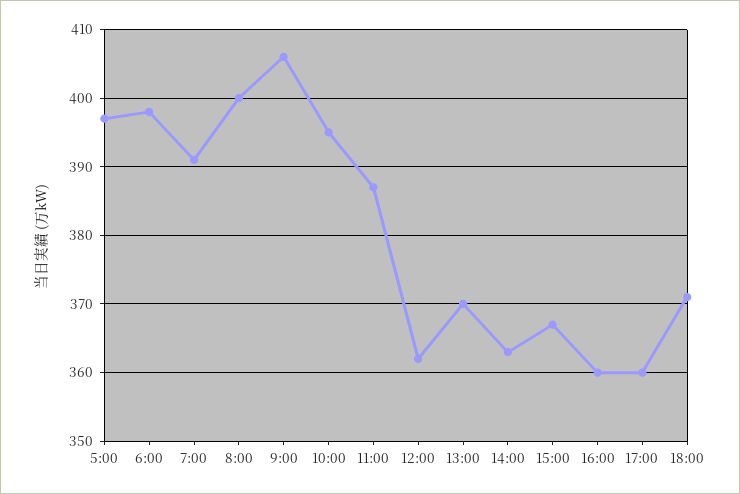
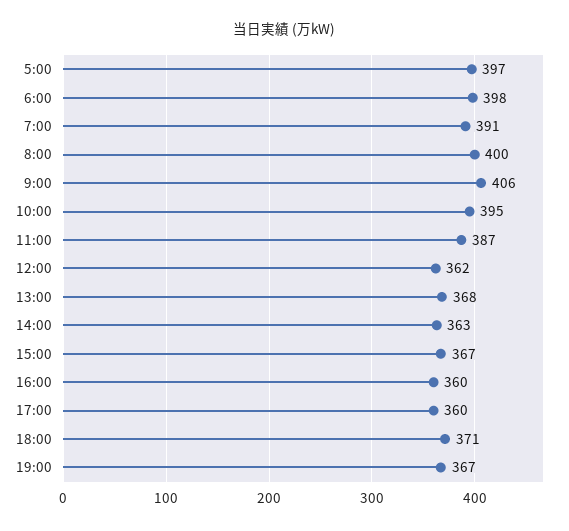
13:00: 370 -> 368
19:00: none -> 367

